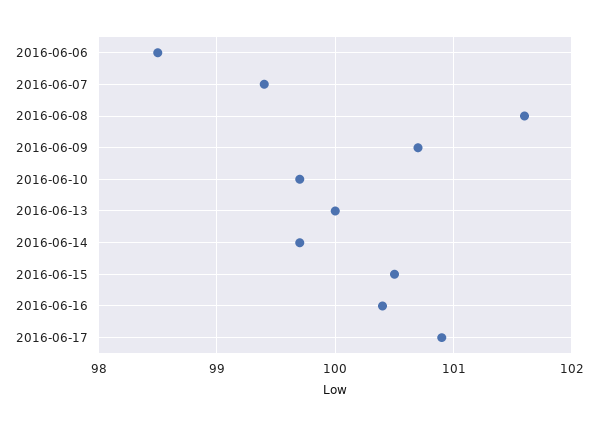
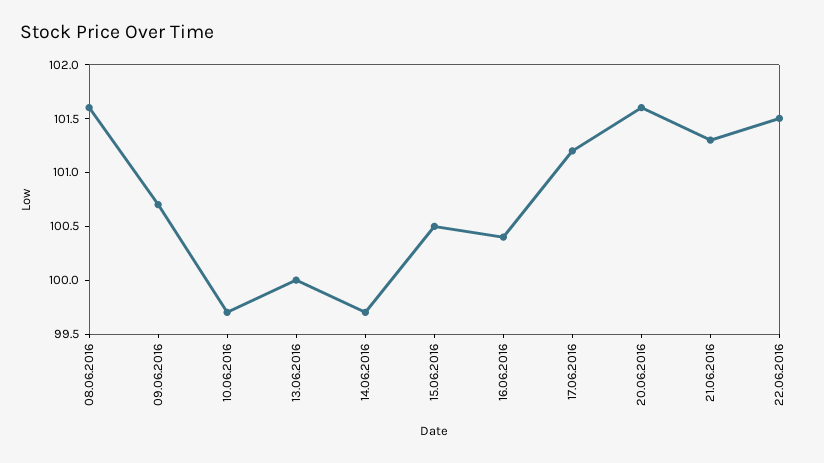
2016-06-06: 98.5 -> none
2016-06-07: 99.4 -> none
2016-06-17: 100.9 -> 101.2
20.06.2016: none -> 101.6
21.06.2016: none -> 101.3
22.06.2016: none -> 101.5

